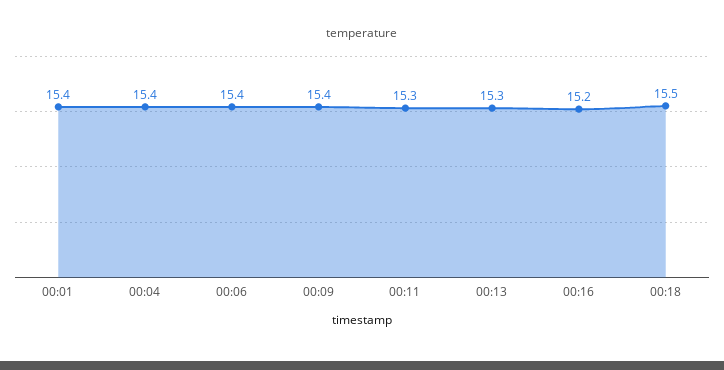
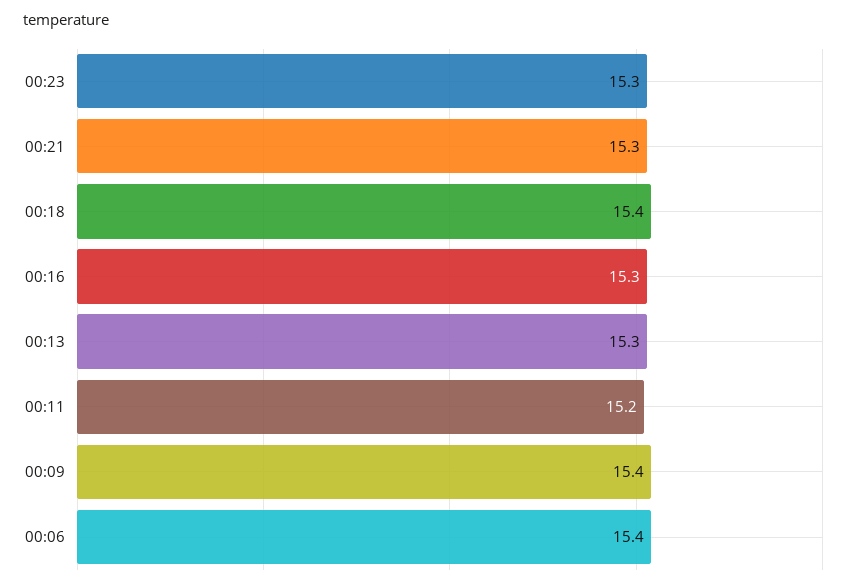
00:01: 15.4 -> none
00:04: 15.4 -> none
00:11: 15.3 -> 15.2
00:16: 15.2 -> 15.3
00:18: 15.5 -> 15.4
00:23: none -> 15.3
00:21: none -> 15.3

